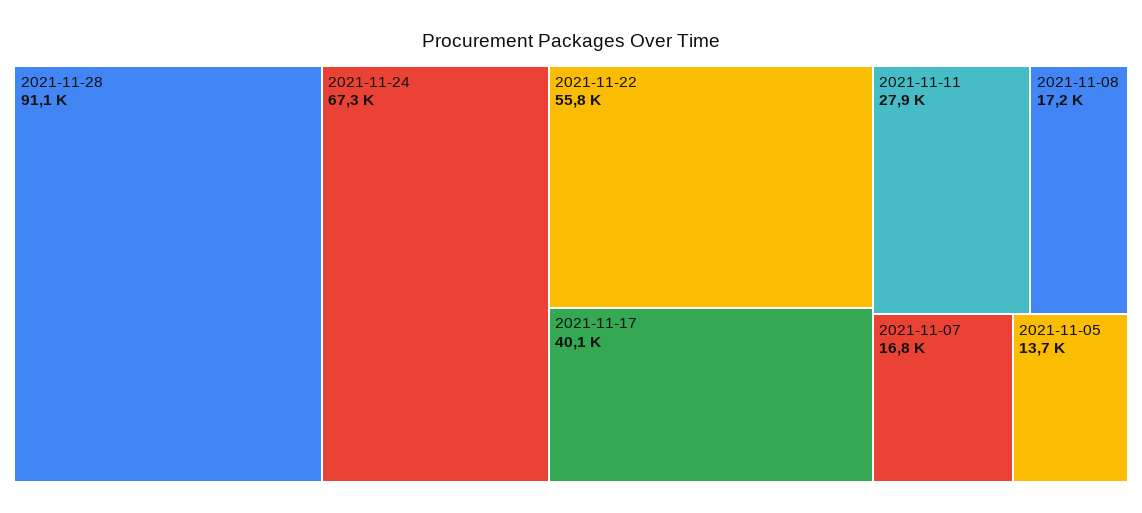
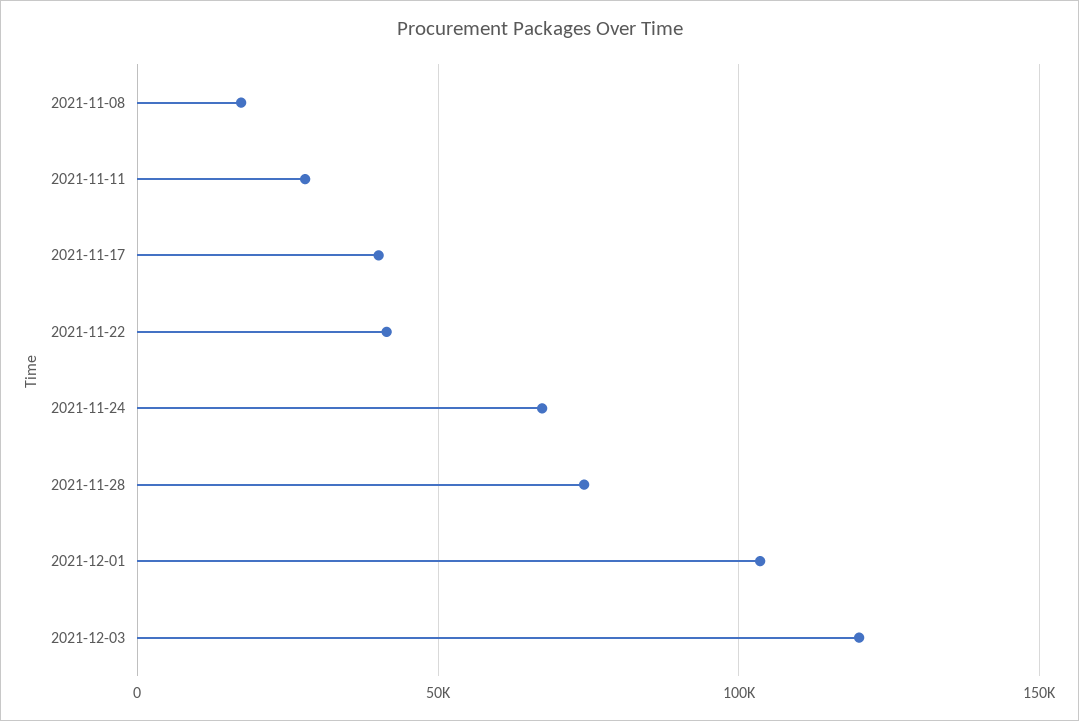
2021-11-28: 91100 -> 75000
2021-11-22: 55800 -> 40000
2021-11-07: 16800 -> none
2021-11-05: 13700 -> none
2021-12-01: none -> 105000
2021-12-03: none -> 120000

